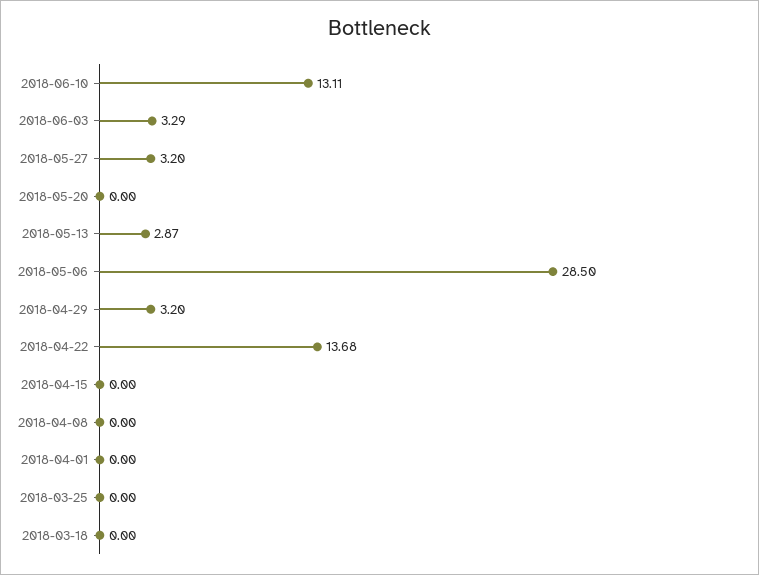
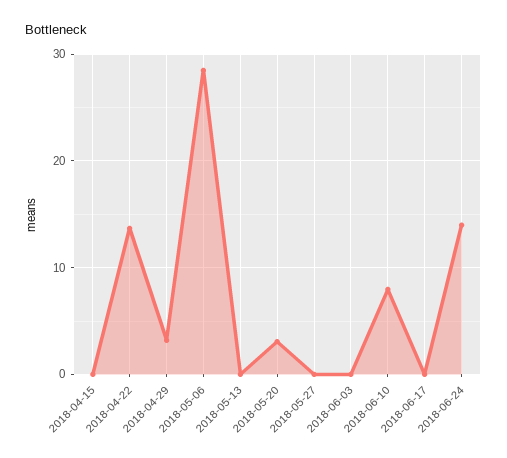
2018-06-10: 13.11 -> 8
2018-06-03: 3.29 -> 0
2018-05-27: 3.2 -> 0
2018-05-20: 0 -> 3
2018-05-13: 2.87 -> 0
2018-04-08: 0 -> none
2018-04-01: 0 -> none
2018-03-25: 0 -> none
2018-03-18: 0 -> none
2018-06-17: none -> 0
2018-06-24: none -> 14

